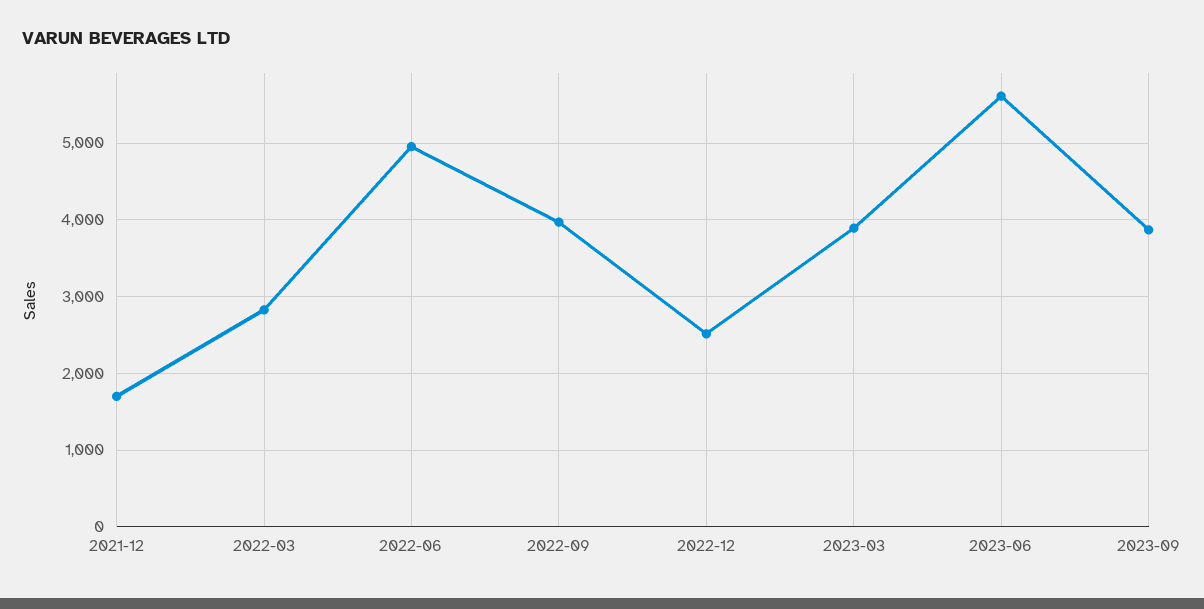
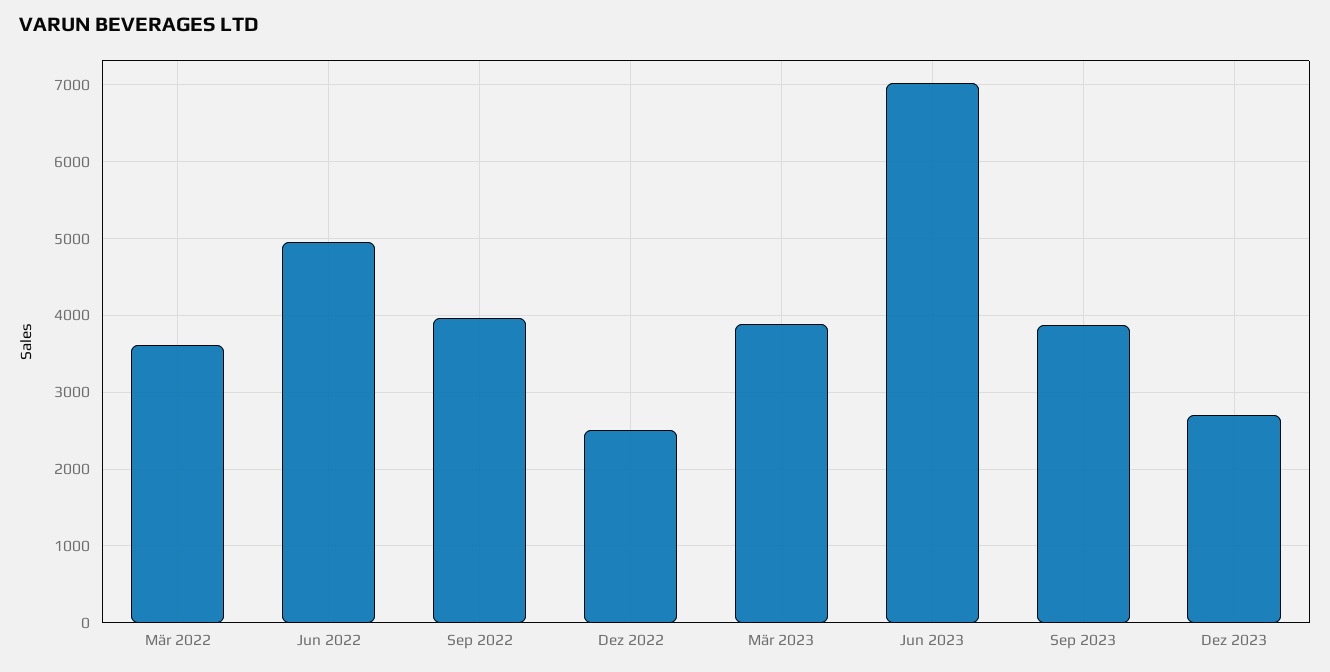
2021-12: 1700 -> none
2022-03: 2800 -> 3600
2023-06: 5600 -> 7000
Dez 2023: none -> 2700

